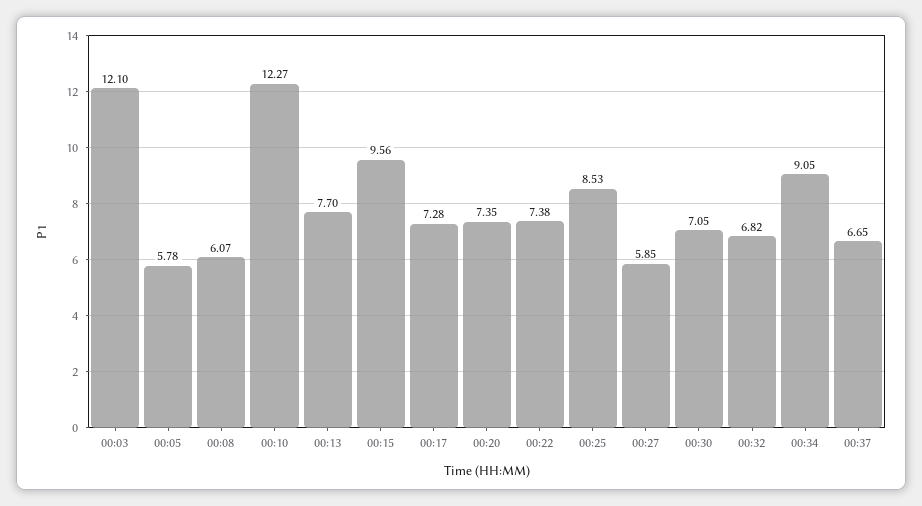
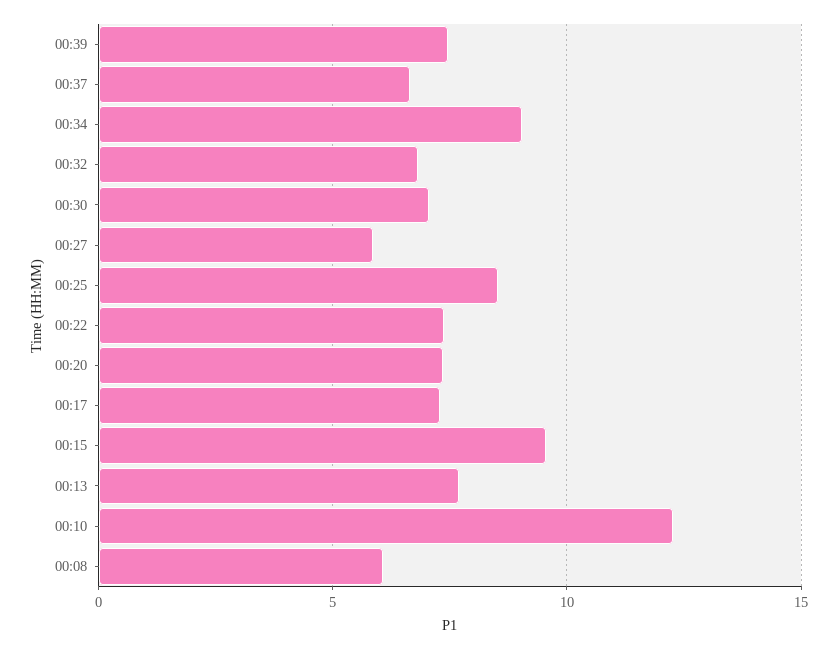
00:03: 12.1 -> none
00:05: 5.78 -> none
00:39: none -> 7.5

